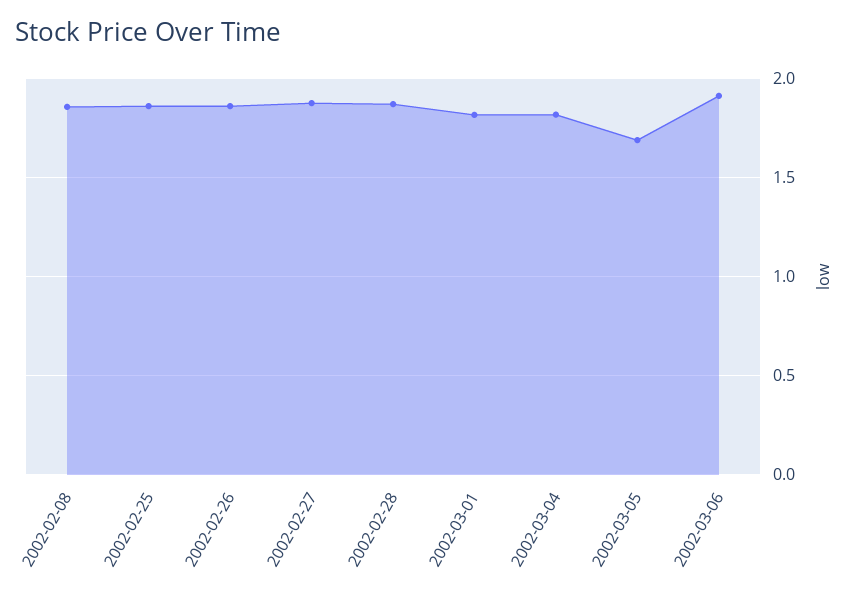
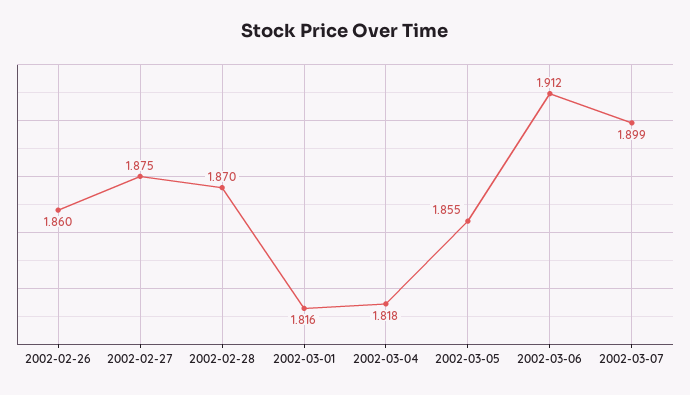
2002-02-08: 1.85 -> none
2002-02-25: 1.85 -> none
2002-03-05: 1.7 -> 1.855
2002-03-07: none -> 1.899

